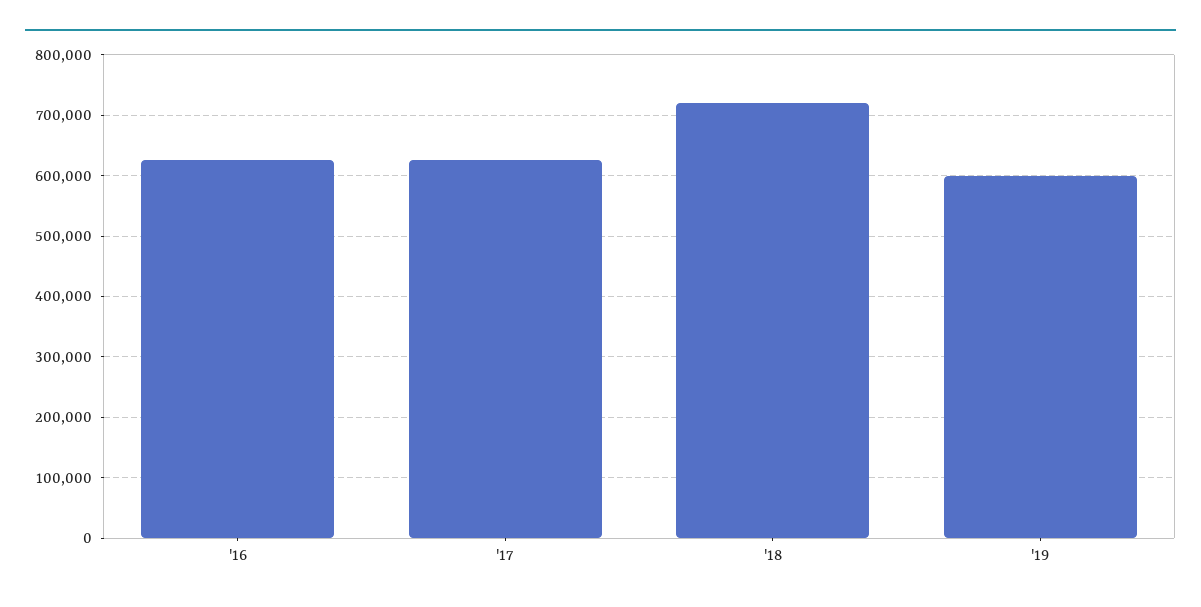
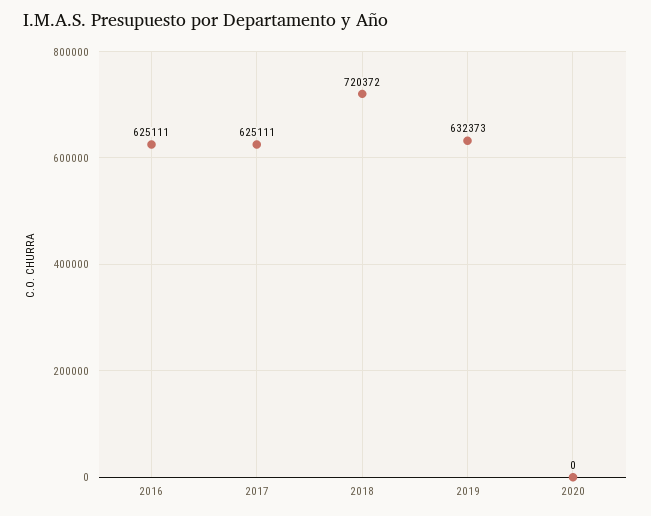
'19: 600000 -> 632373
2020: none -> 0

